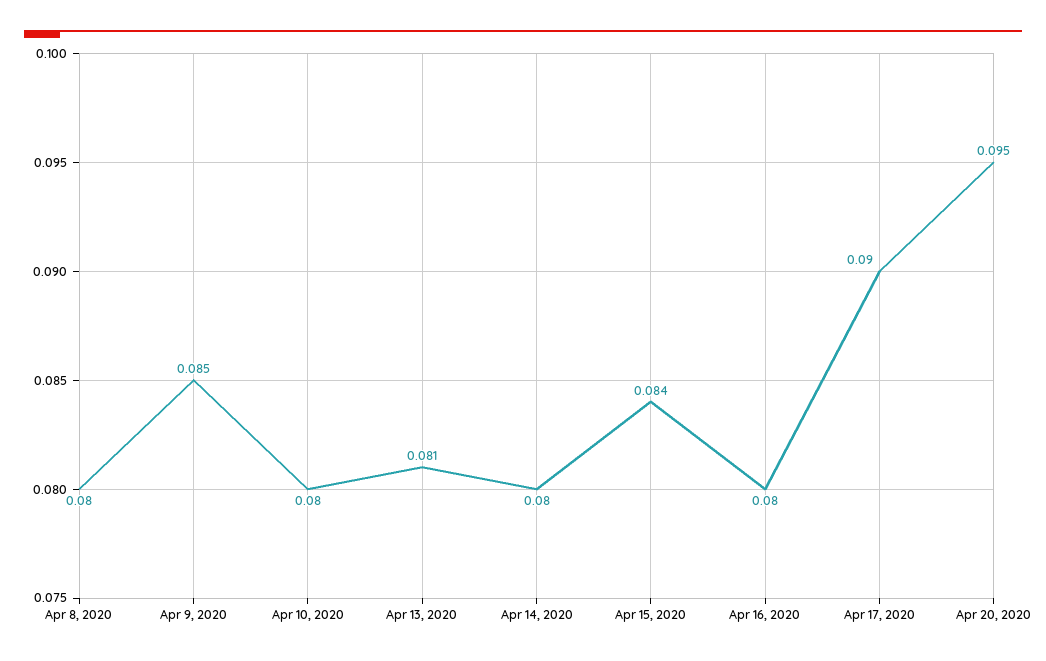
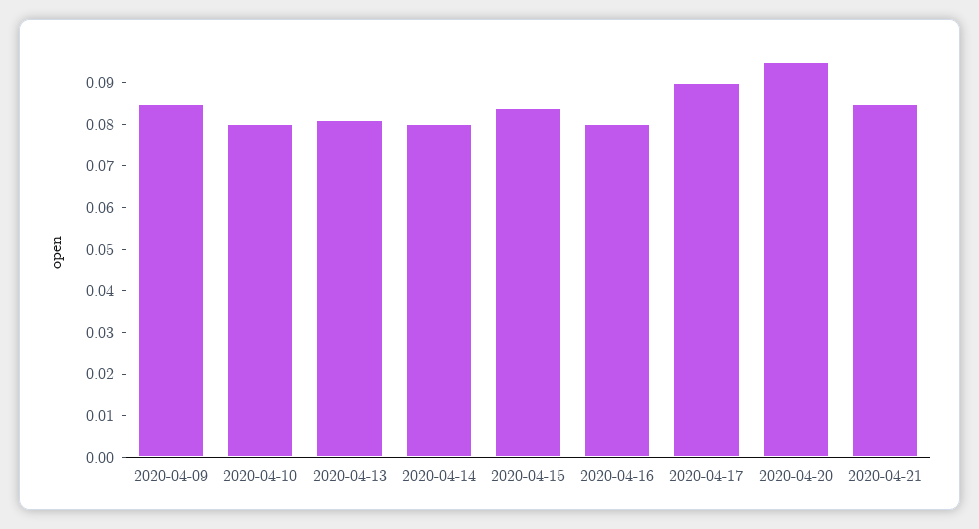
Apr 8, 2020: 0.08 -> none
2020-04-21: none -> 0.085

